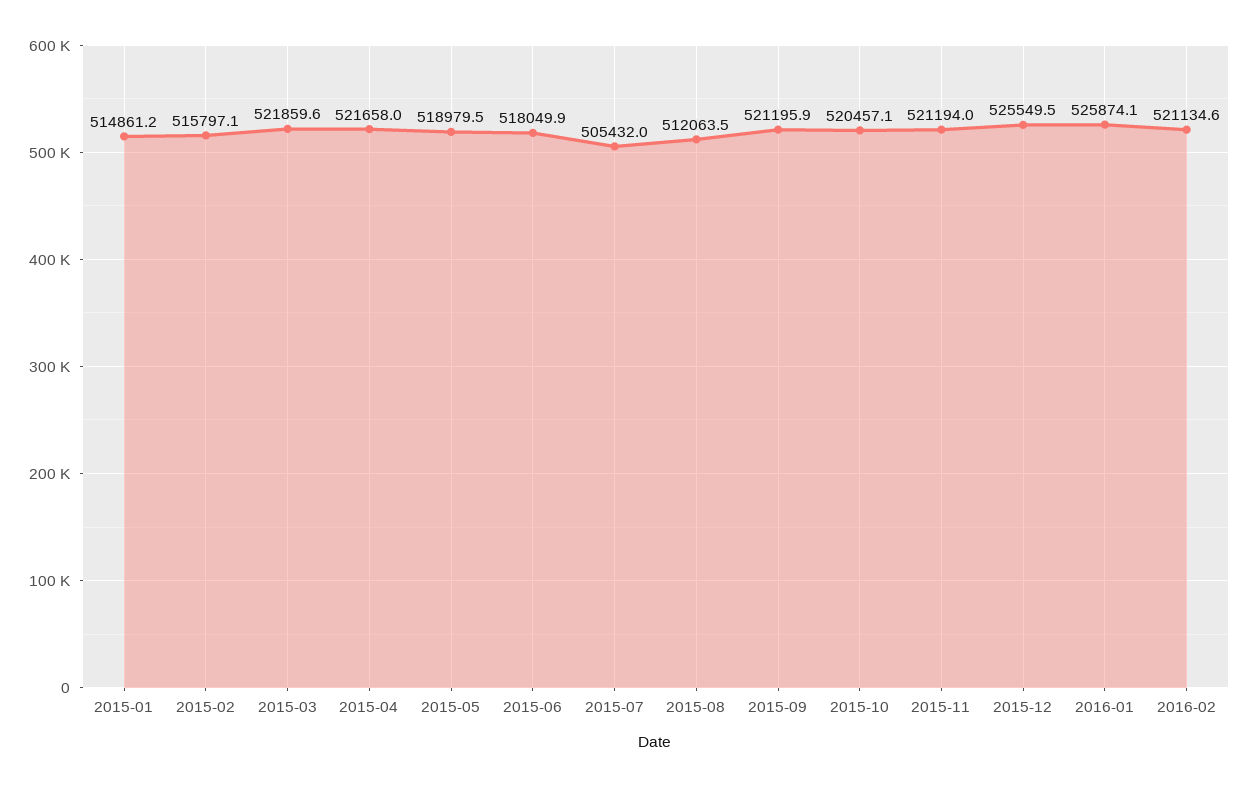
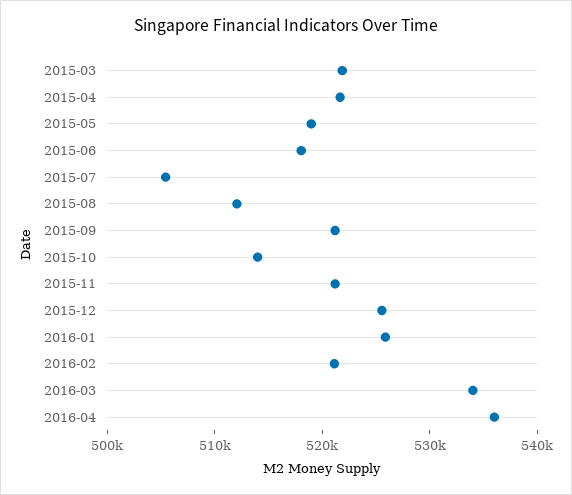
2015-01: 514861.2 -> none
2015-02: 515797.1 -> none
2015-10: 520457.1 -> 514000
2016-03: none -> 534000
2016-04: none -> 536000

